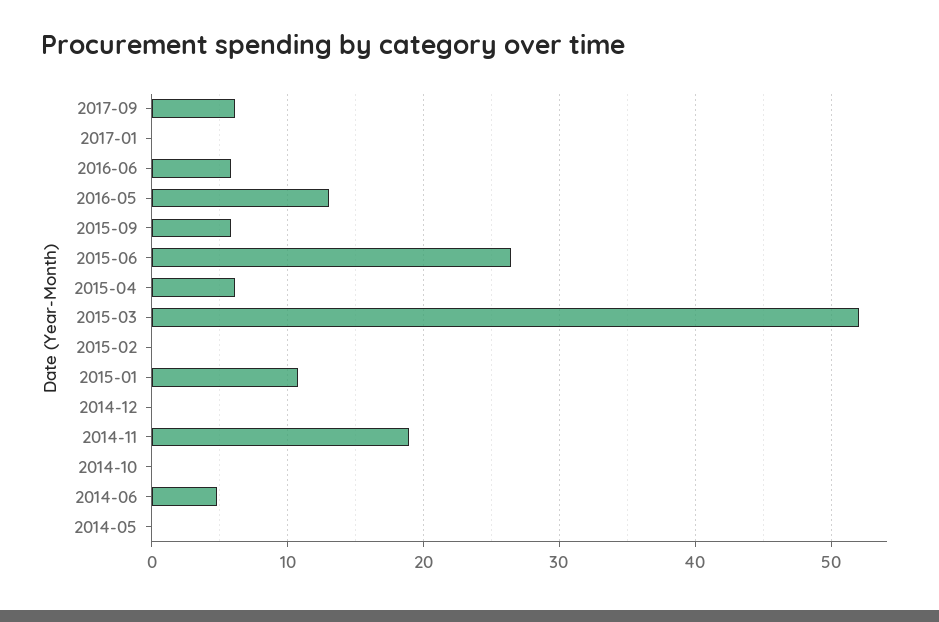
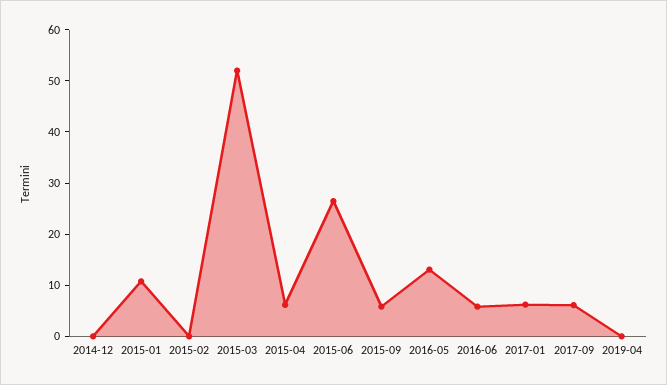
2017-01: 0 -> 6
2014-11: 19 -> none
2014-10: 0 -> none
2014-06: 5 -> none
2014-05: 0 -> none
2019-04: none -> 0

